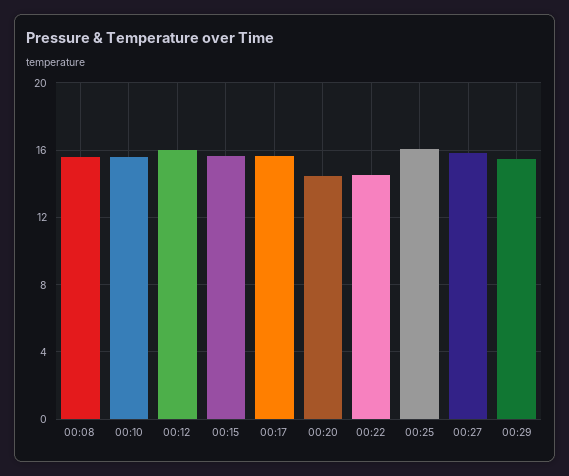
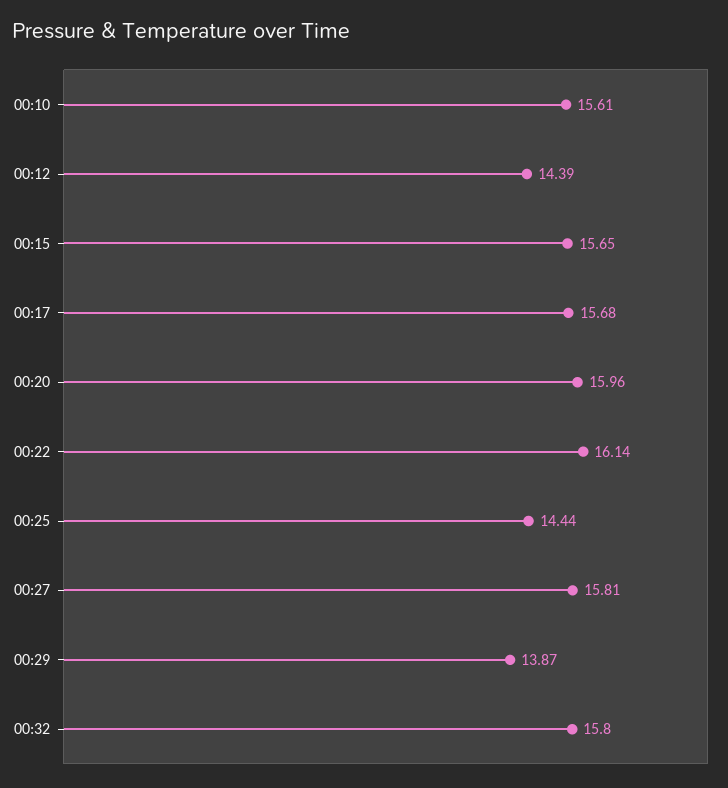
00:08: 15.5 -> none
00:12: 16 -> 14.39
00:20: 14.5 -> 15.96
00:22: 14.5 -> 16.14
00:25: 16 -> 14.44
00:29: 15.5 -> 13.87
00:32: none -> 15.8

